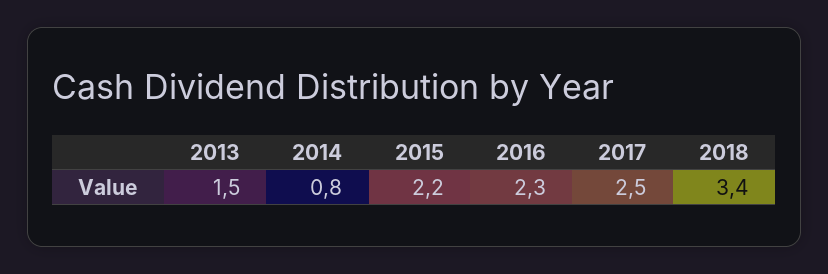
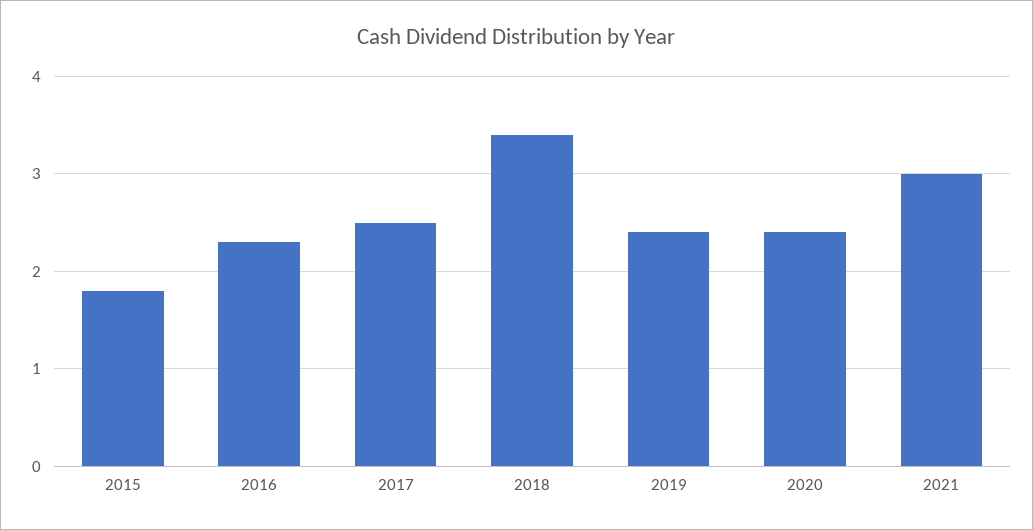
2013: 1.5 -> none
2014: 0.8 -> none
2015: 2.2 -> 1.8
2019: none -> 2.4
2020: none -> 2.4
2021: none -> 3

